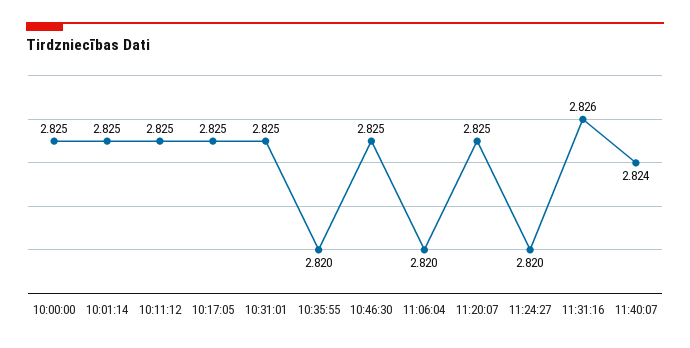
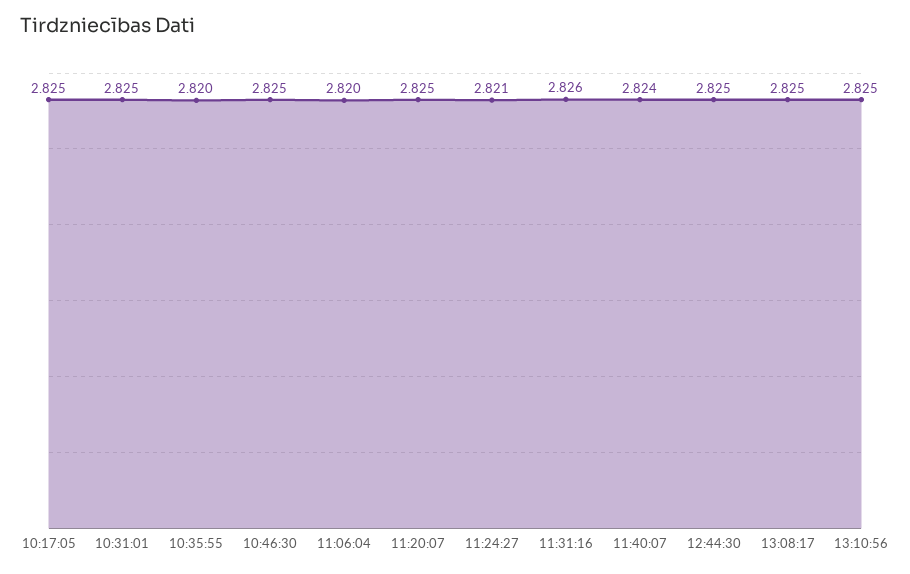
10:00:00: 2.825 -> none
10:01:14: 2.825 -> none
10:11:12: 2.825 -> none
11:24:27: 2.82 -> 2.821
12:44:30: none -> 2.825
13:08:17: none -> 2.825
13:10:56: none -> 2.825

